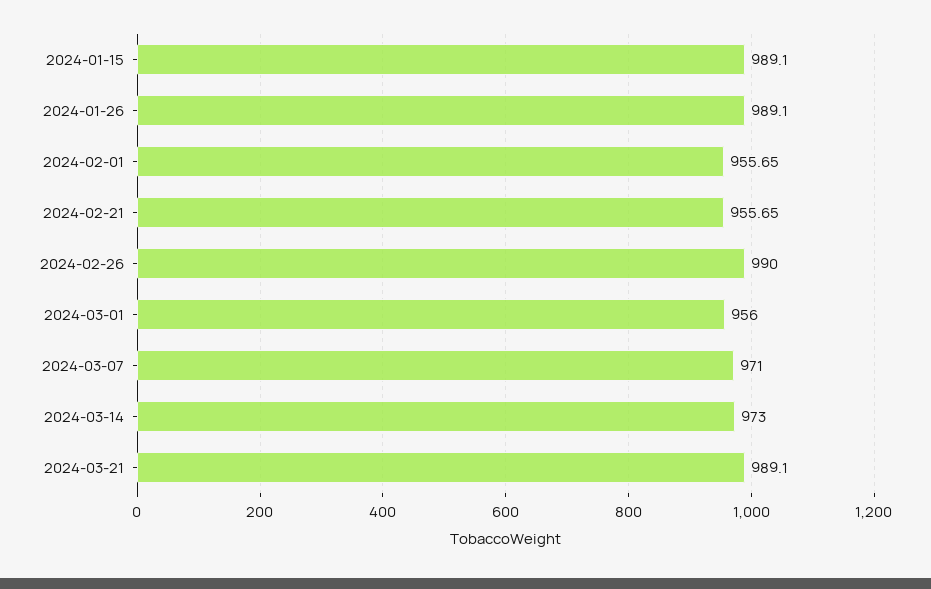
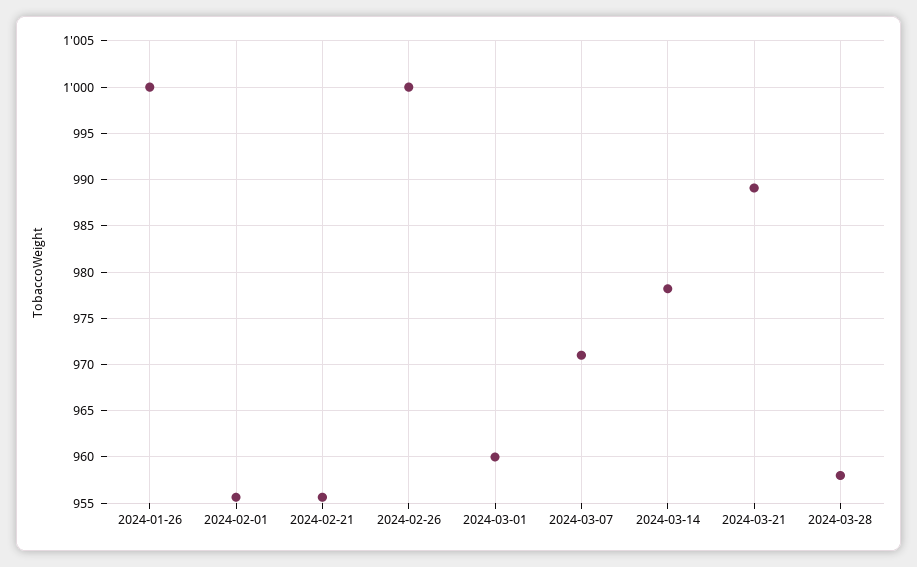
2024-01-15: 989.1 -> none
2024-01-26: 989.1 -> 1000
2024-02-26: 990 -> 1000
2024-03-01: 956 -> 960
2024-03-14: 973 -> 978
2024-03-28: none -> 958

